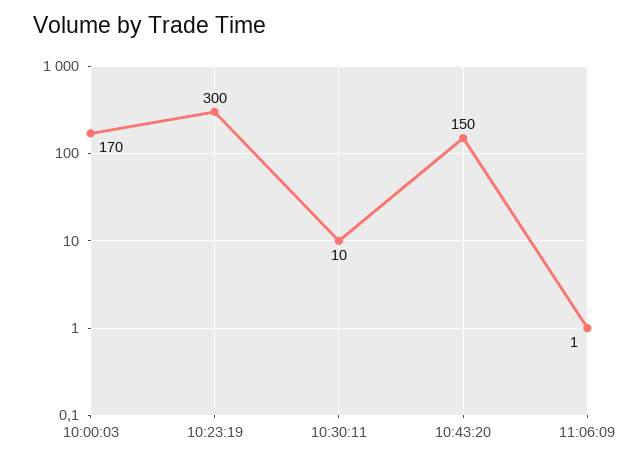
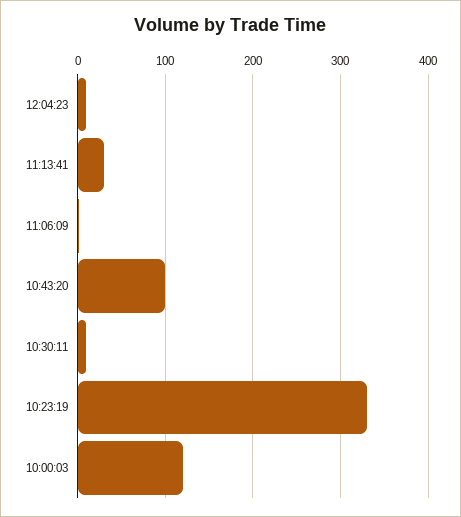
10:00:03: 170 -> 120
10:23:19: 300 -> 330
10:43:20: 150 -> 100
12:04:23: none -> 10
11:13:41: none -> 30

